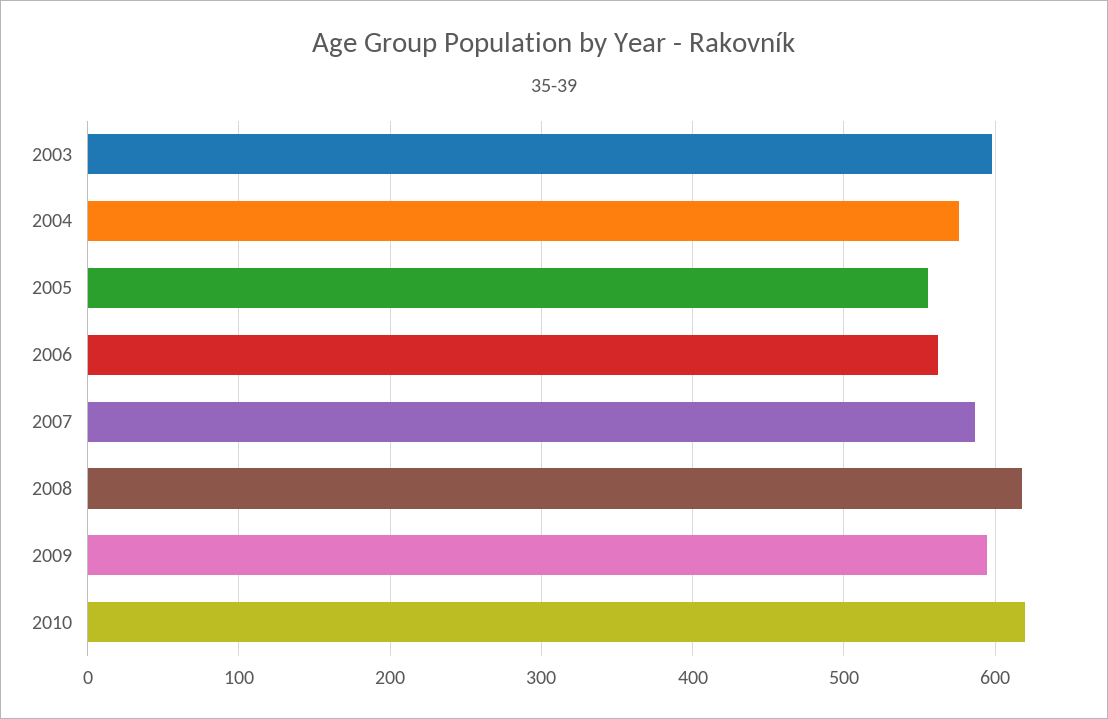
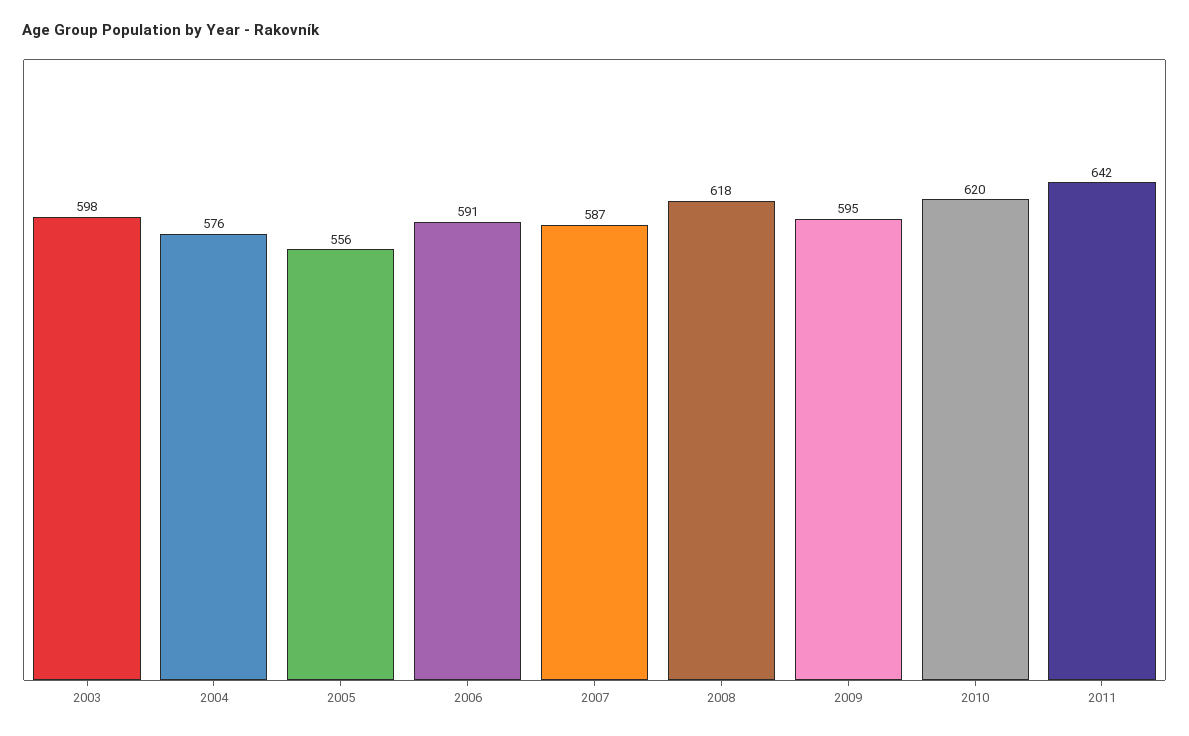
2006: 560 -> 591
2011: none -> 642

